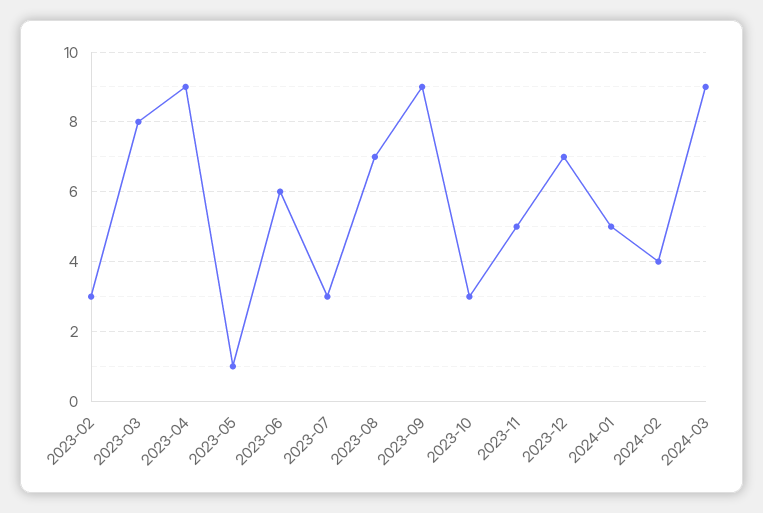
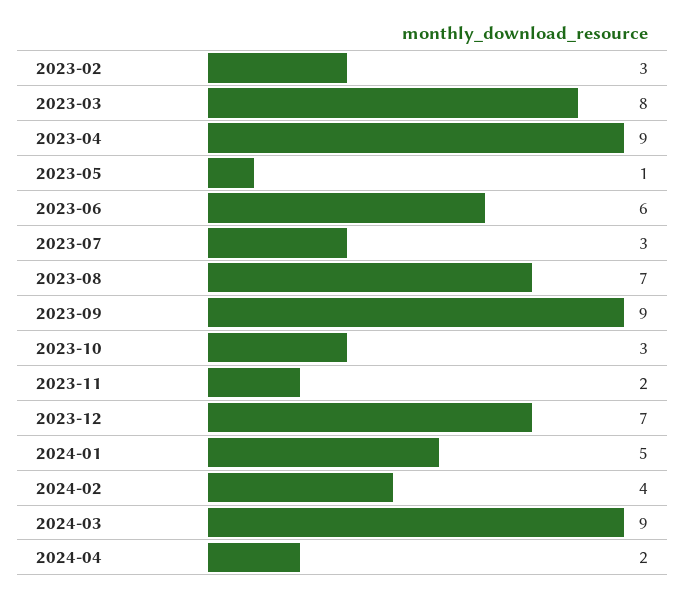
2023-11: 5 -> 2
2024-04: none -> 2

